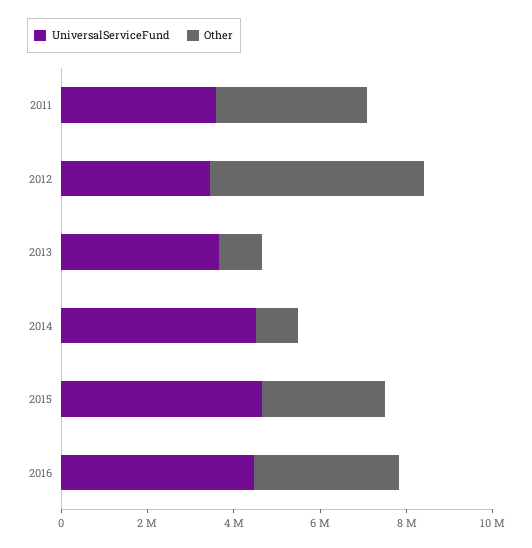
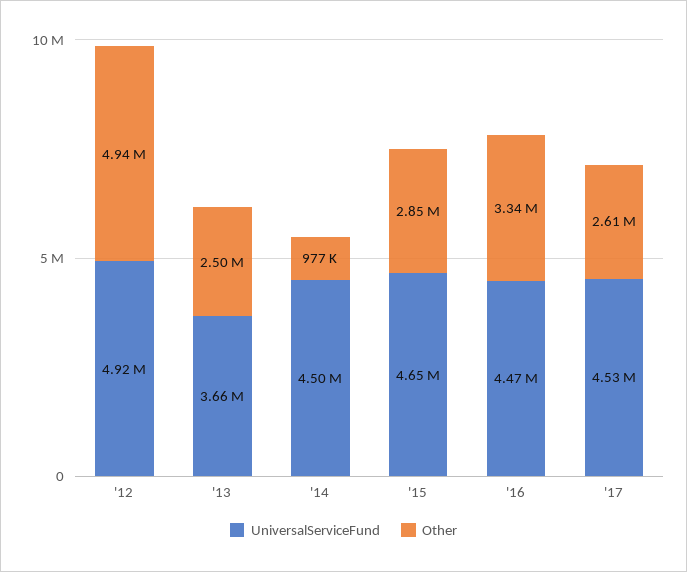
UniversalServiceFund, 2011: 3500000 -> none
Other, 2011: 3500000 -> none
UniversalServiceFund, 2012: 3500000 -> 4920000
Other, 2013: 1000000 -> 2500000
UniversalServiceFund, '17: none -> 4530000
Other, '17: none -> 2610000

